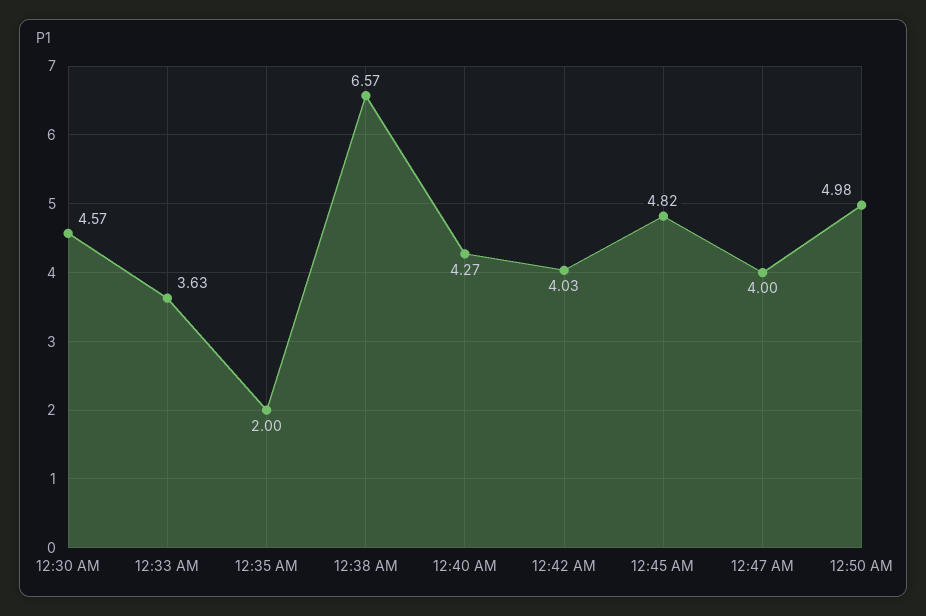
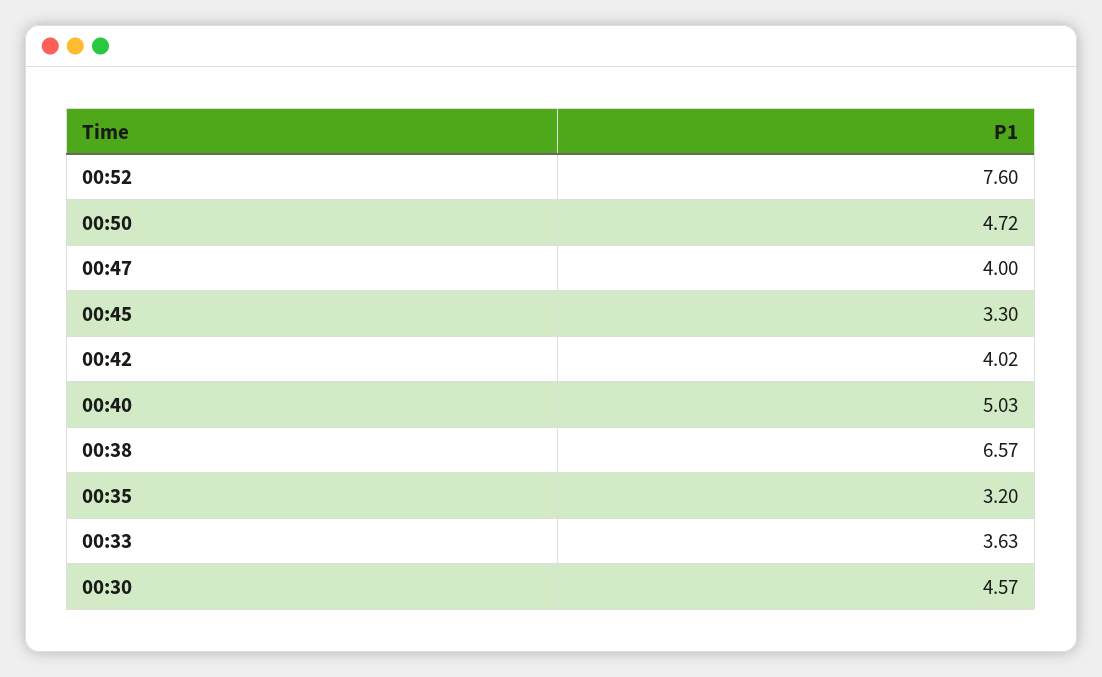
12:35 AM: 2 -> 3.2
12:40 AM: 4.27 -> 5.03
12:42 AM: 4.03 -> 4.02
12:45 AM: 4.82 -> 3.3
12:50 AM: 4.98 -> 4.72
00:52: none -> 7.6

